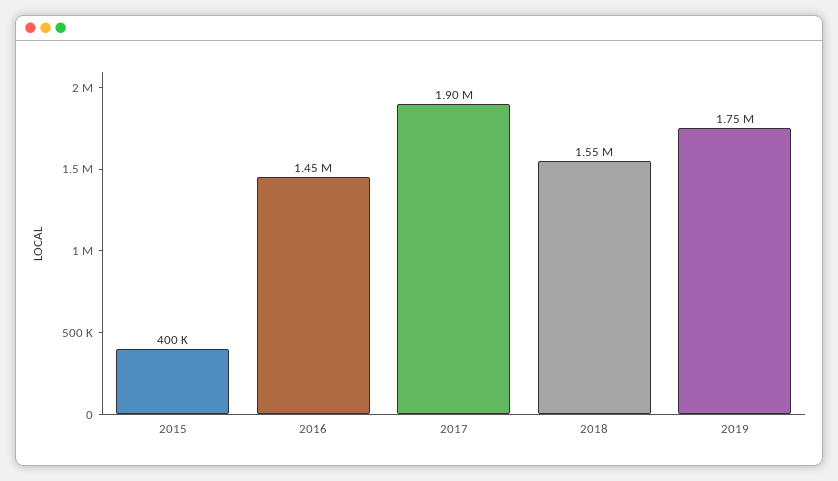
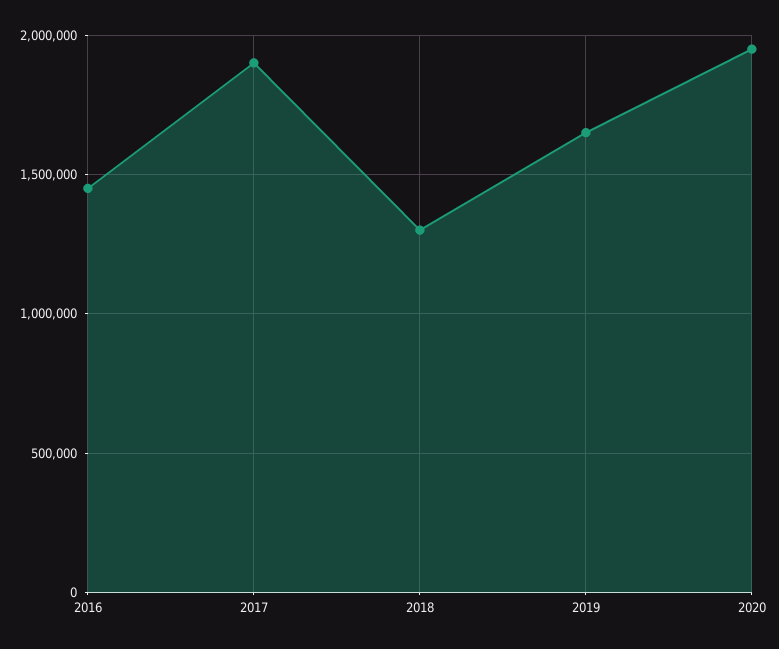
2015: 400000 -> none
2018: 1550000 -> 1300000
2019: 1750000 -> 1650000
2020: none -> 1950000

